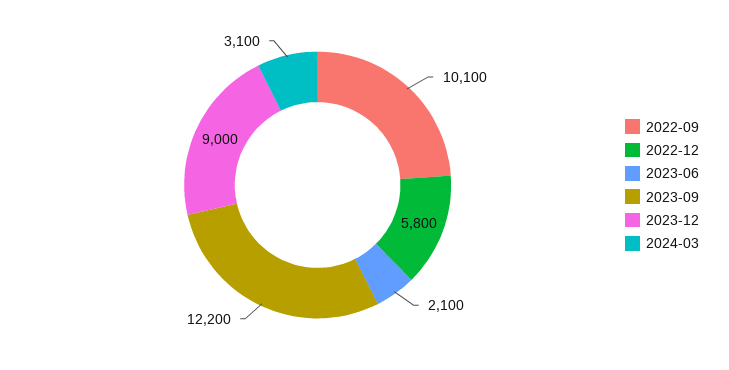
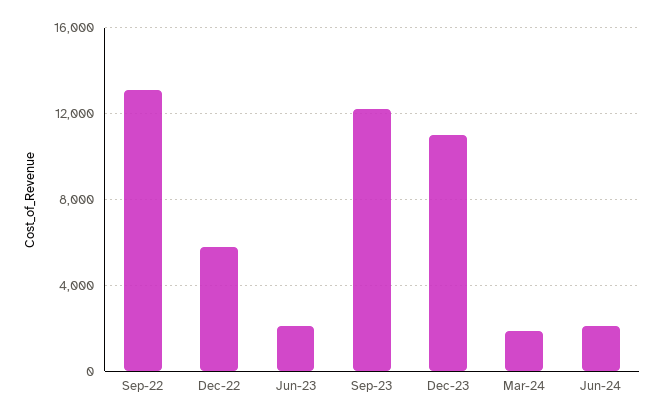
2022-09: 10100 -> 13000
2023-12: 9000 -> 11000
2024-03: 3100 -> 2000
Jun-24: none -> 2000

